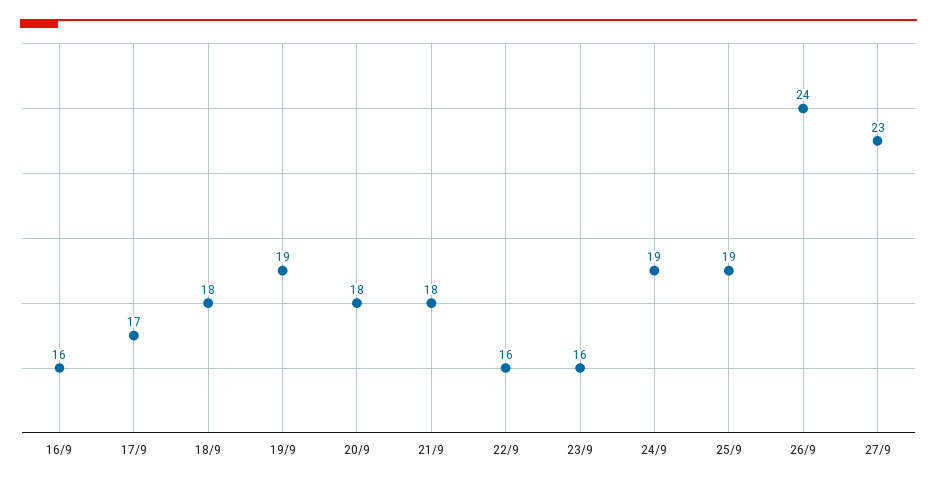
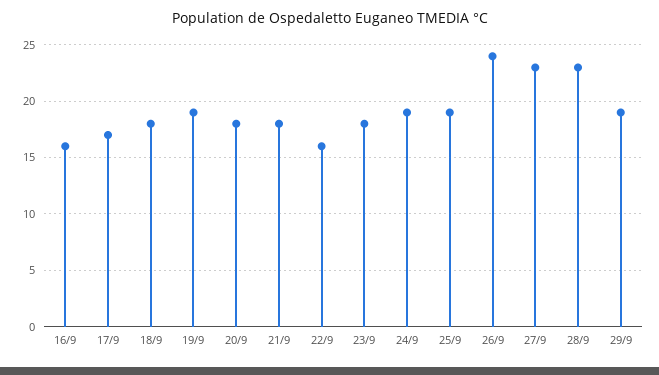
23/9: 16 -> 18
28/9: none -> 23
29/9: none -> 19

